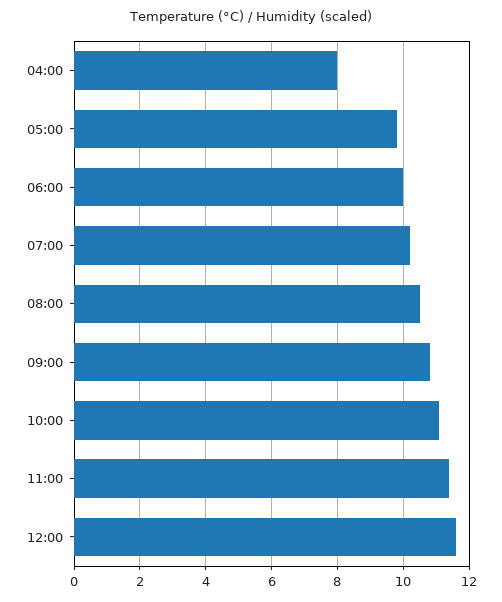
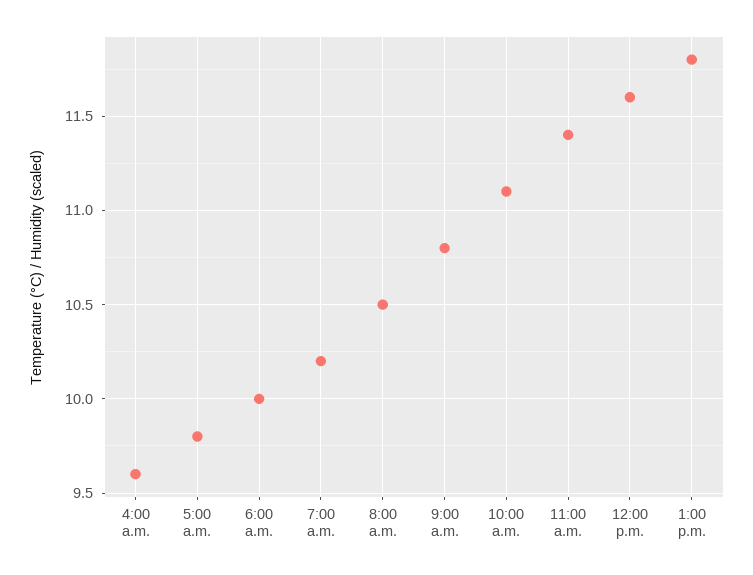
04:00: 8 -> 9.6
1:00 p.m.: none -> 11.8

